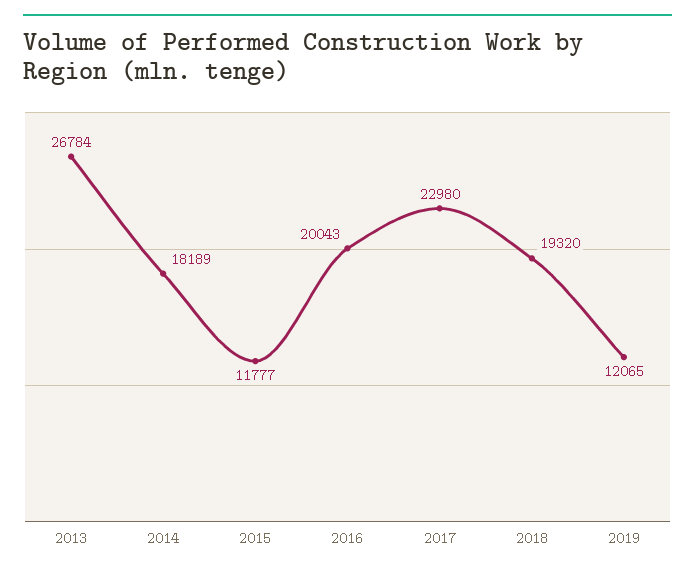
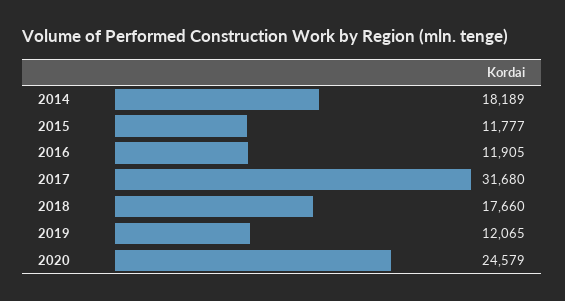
2013: 26784 -> none
2016: 20043 -> 11905
2017: 22980 -> 31680
2018: 19320 -> 17660
2020: none -> 24579

